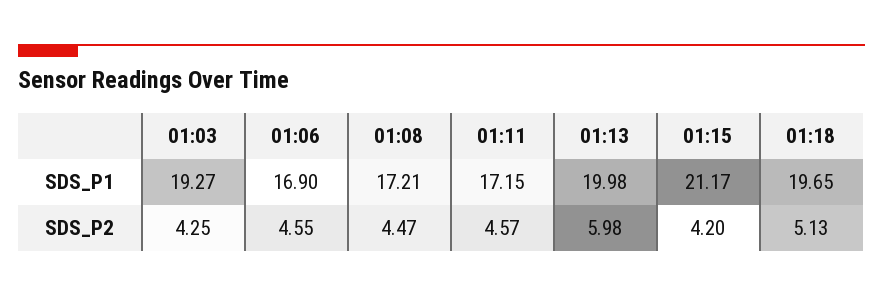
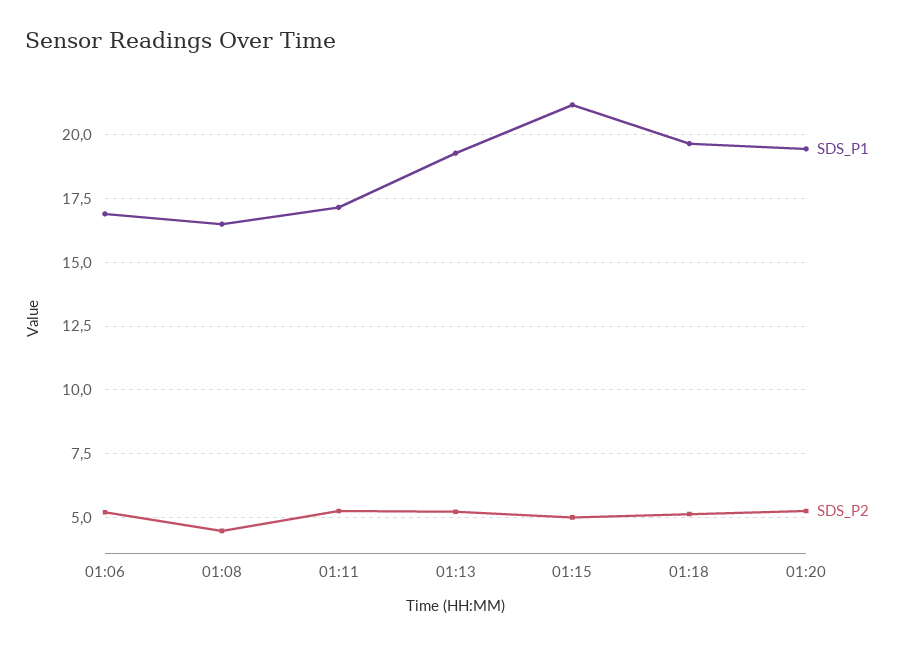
SDS_P1, 01:03: 19.27 -> none
SDS_P1, 01:08: 17.21 -> 16.5
SDS_P1, 01:13: 19.98 -> 19.25
SDS_P2, 01:03: 4.25 -> none
SDS_P2, 01:06: 4.55 -> 5.25
SDS_P2, 01:11: 4.57 -> 5.25
SDS_P2, 01:13: 5.98 -> 5.25
SDS_P2, 01:15: 4.2 -> 5
SDS_P1, 01:20: none -> 19.5
SDS_P2, 01:20: none -> 5.25

